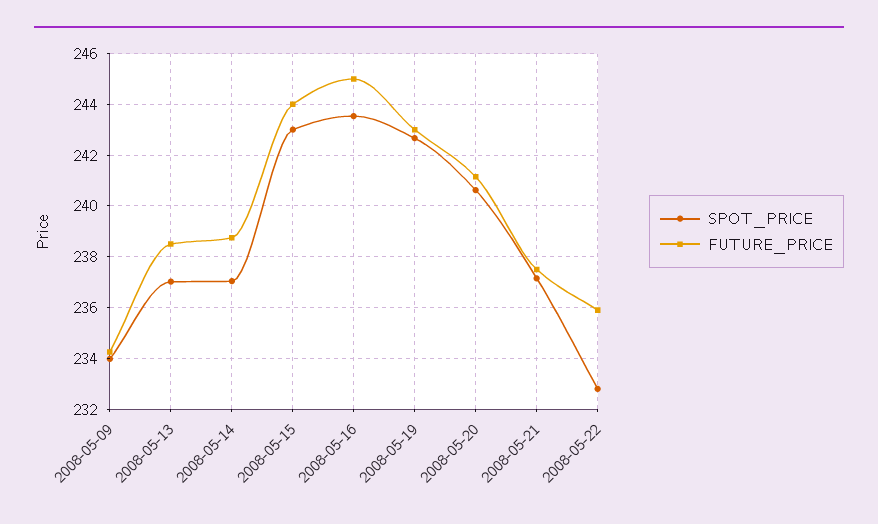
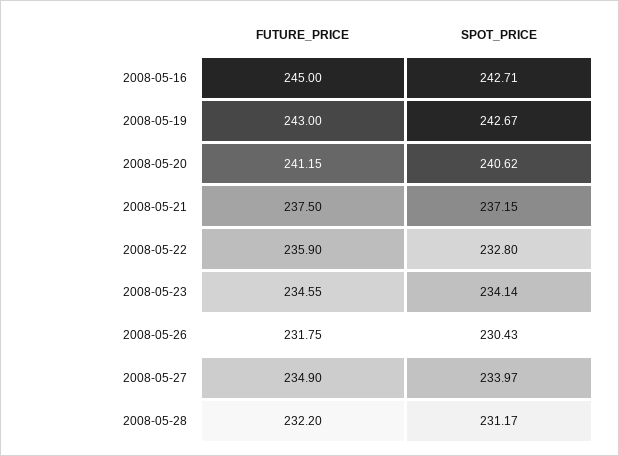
SPOT_PRICE, 2008-05-09: 234 -> none
FUTURE_PRICE, 2008-05-09: 234.25 -> none
SPOT_PRICE, 2008-05-13: 237 -> none
FUTURE_PRICE, 2008-05-13: 238.5 -> none
SPOT_PRICE, 2008-05-14: 237 -> none
FUTURE_PRICE, 2008-05-14: 238.75 -> none
SPOT_PRICE, 2008-05-15: 243 -> none
FUTURE_PRICE, 2008-05-15: 244 -> none
SPOT_PRICE, 2008-05-16: 243.5 -> 242.71
FUTURE_PRICE, 2008-05-23: none -> 234.55
SPOT_PRICE, 2008-05-23: none -> 234.14
FUTURE_PRICE, 2008-05-26: none -> 231.75
SPOT_PRICE, 2008-05-26: none -> 230.43
FUTURE_PRICE, 2008-05-27: none -> 234.9
SPOT_PRICE, 2008-05-27: none -> 233.97
FUTURE_PRICE, 2008-05-28: none -> 232.2
SPOT_PRICE, 2008-05-28: none -> 231.17

